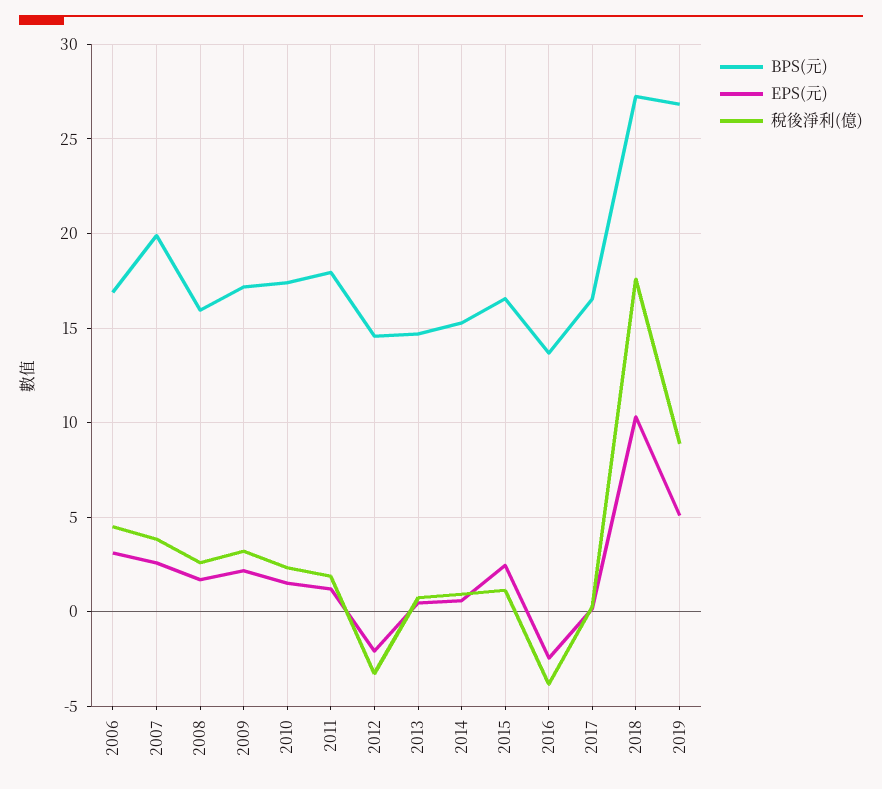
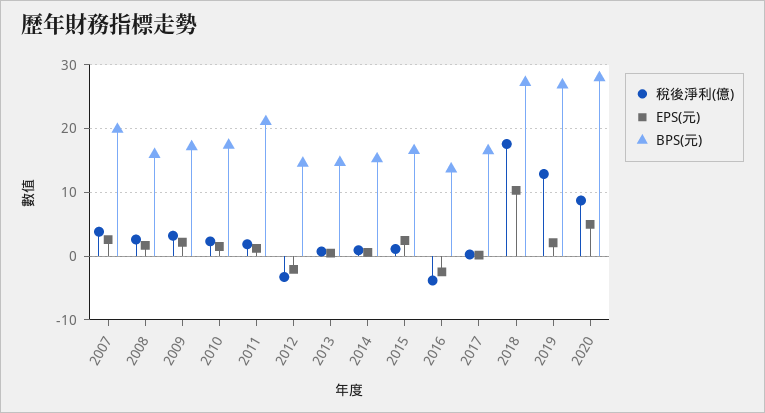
BPS(元), 2006: 17 -> none
EPS(元), 2006: 3 -> none
稅後淨利(億), 2006: 4.5 -> none
BPS(元), 2011: 18 -> 21
EPS(元), 2019: 5 -> 2
稅後淨利(億), 2019: 9 -> 13
稅後淨利(億), 2020: none -> 9
EPS(元), 2020: none -> 5
BPS(元), 2020: none -> 28

